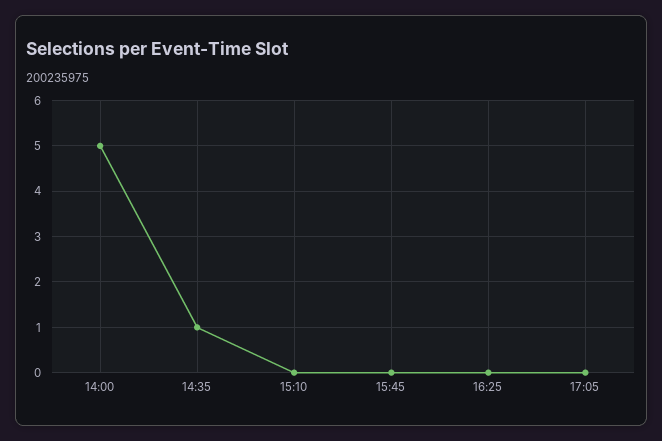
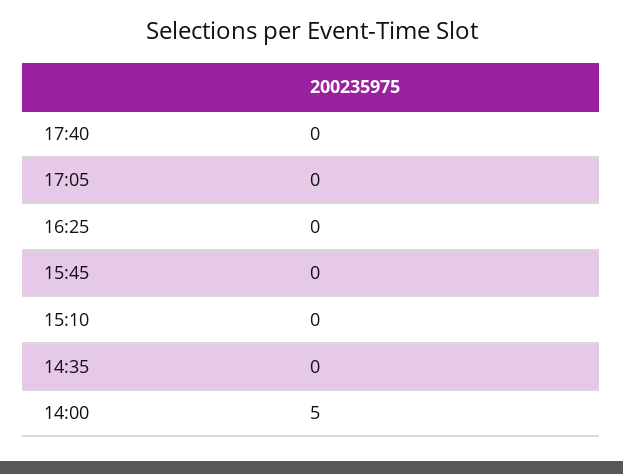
14:35: 1 -> 0
17:40: none -> 0

